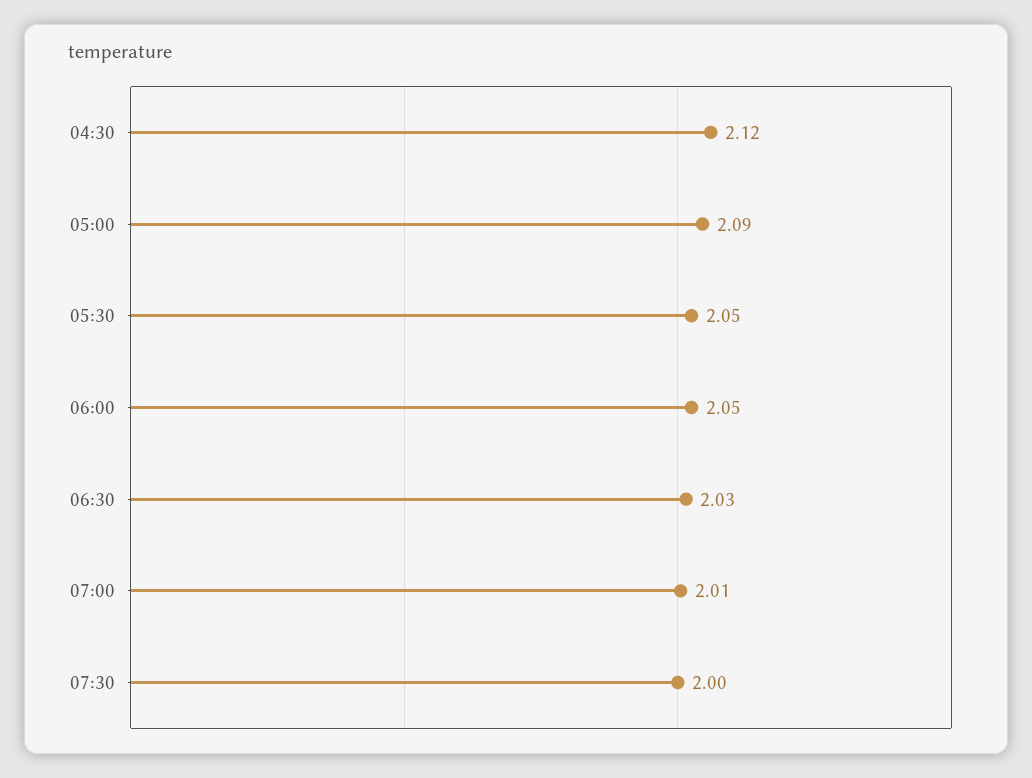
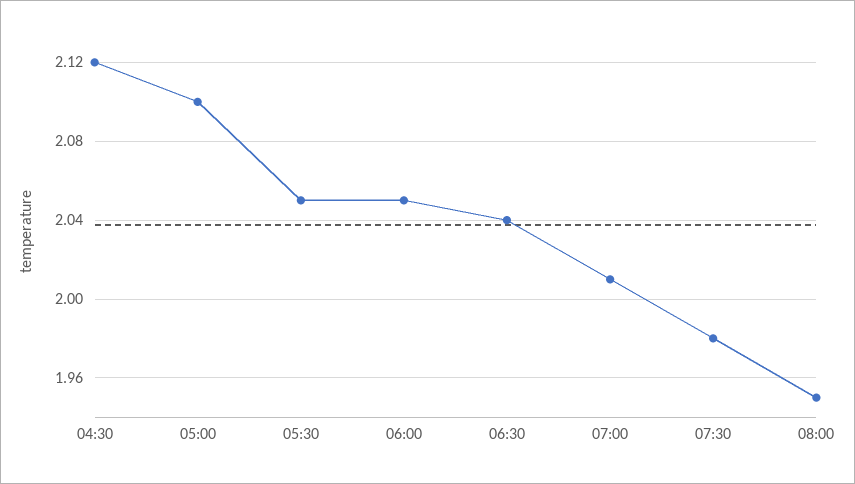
05:00: 2.09 -> 2.1
06:30: 2.03 -> 2.04
07:30: 2 -> 1.98
08:00: none -> 1.95

